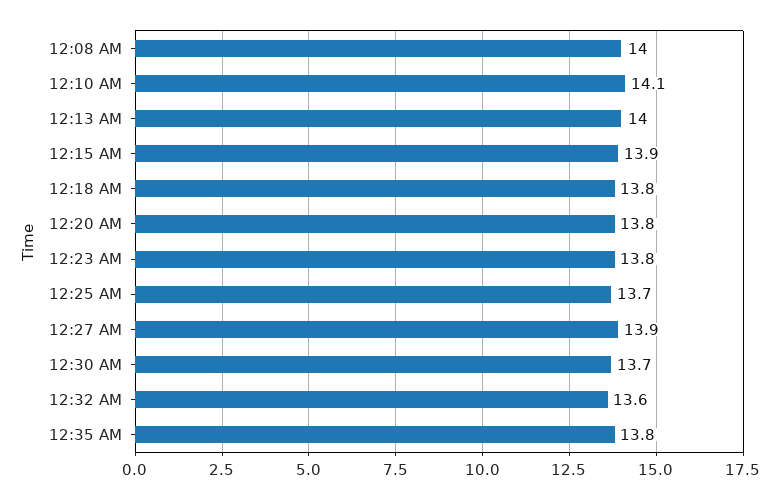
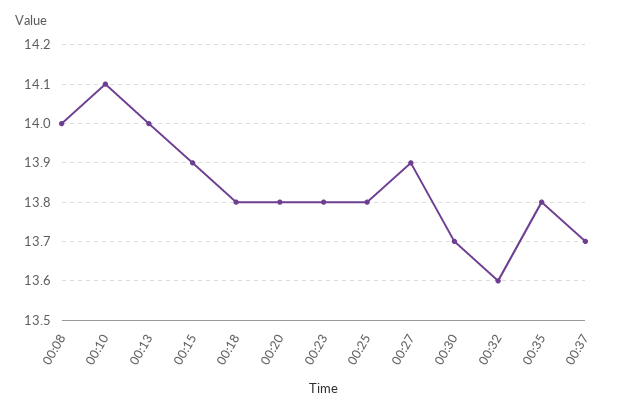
12:25 AM: 13.7 -> 13.8
00:37: none -> 13.7

